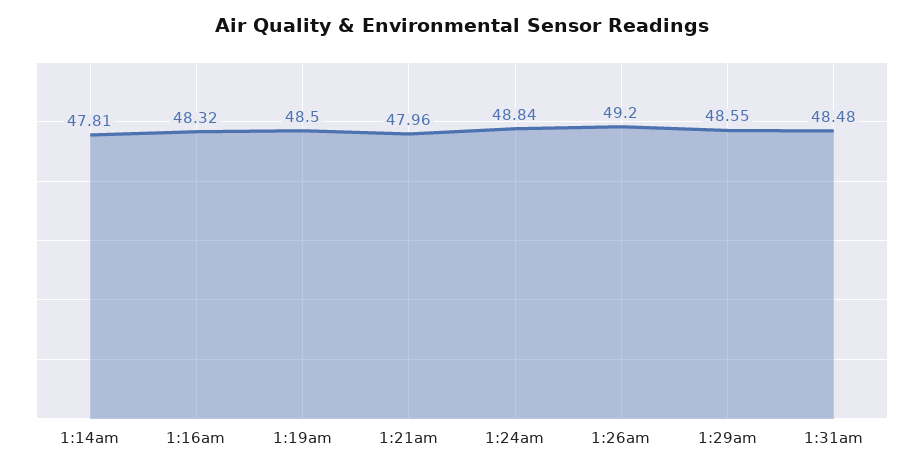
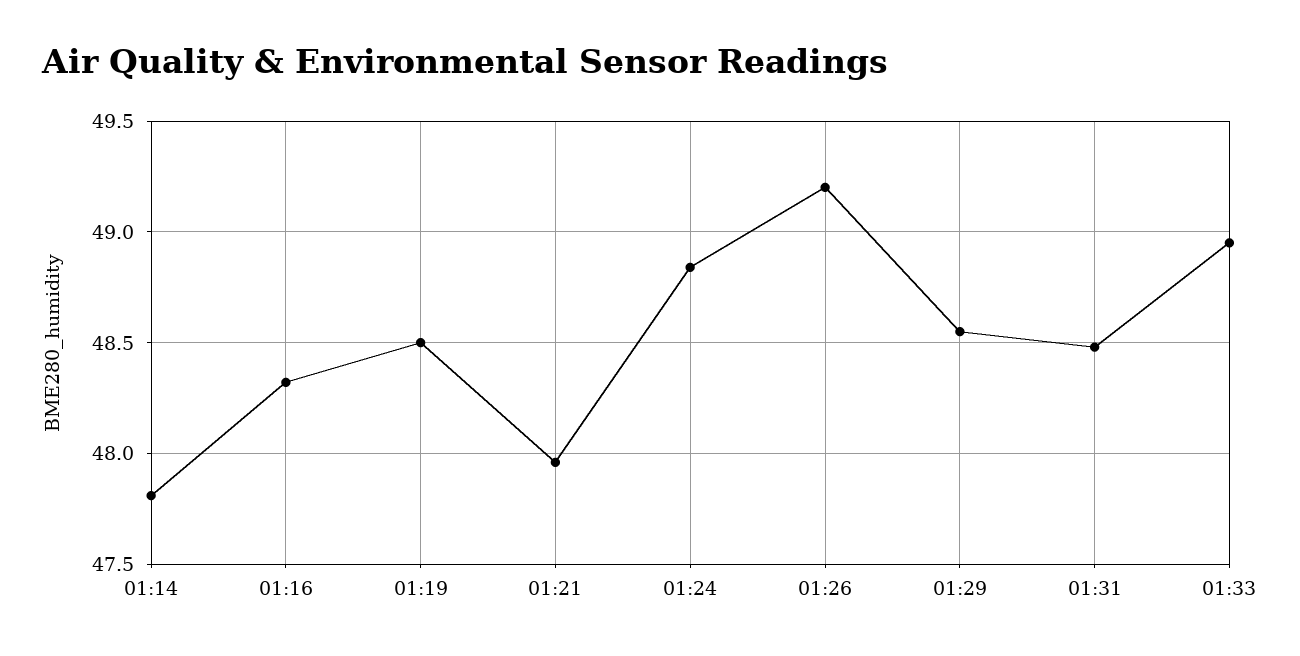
01:33: none -> 48.95

